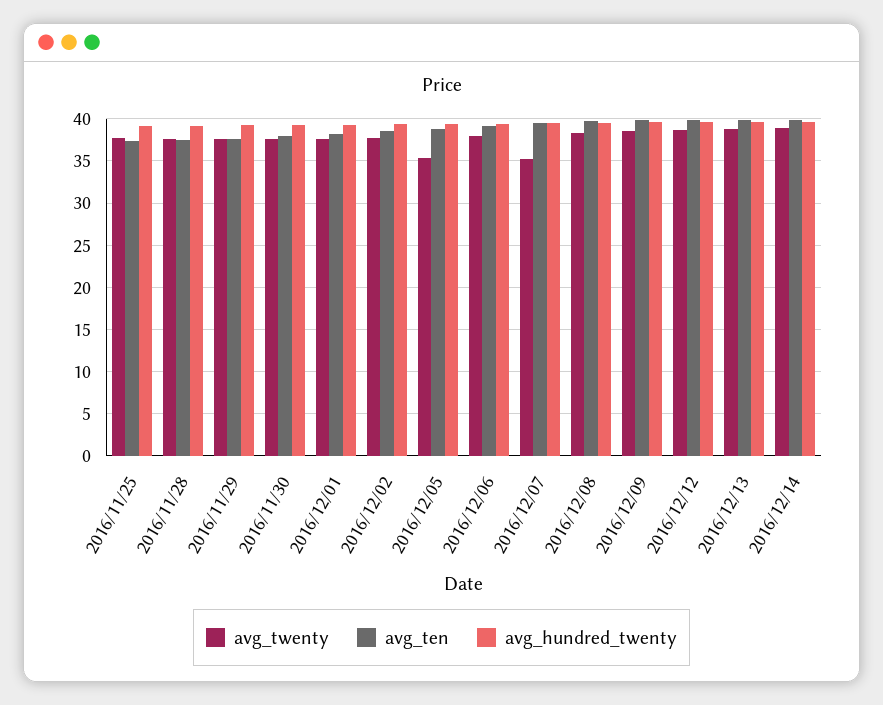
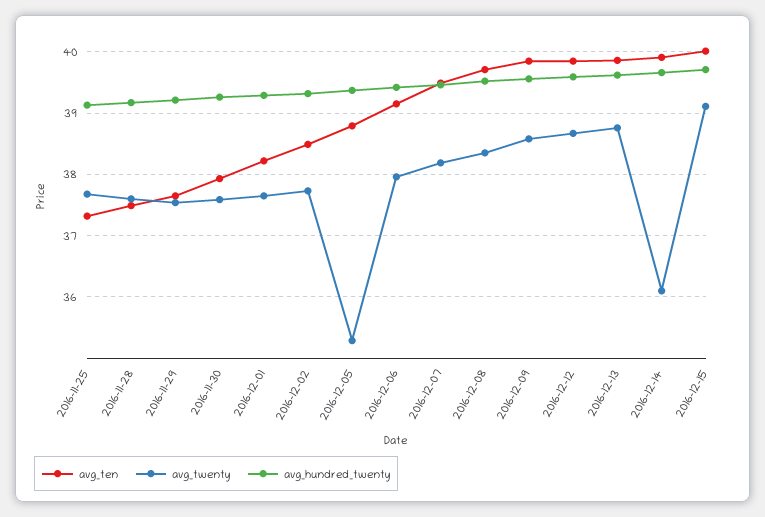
avg_twenty, 2016/12/07: 35 -> 38.2
avg_twenty, 2016/12/14: 39 -> 36.1
avg_ten, 2016-12-15: none -> 40
avg_twenty, 2016-12-15: none -> 39.1
avg_hundred_twenty, 2016-12-15: none -> 39.7

